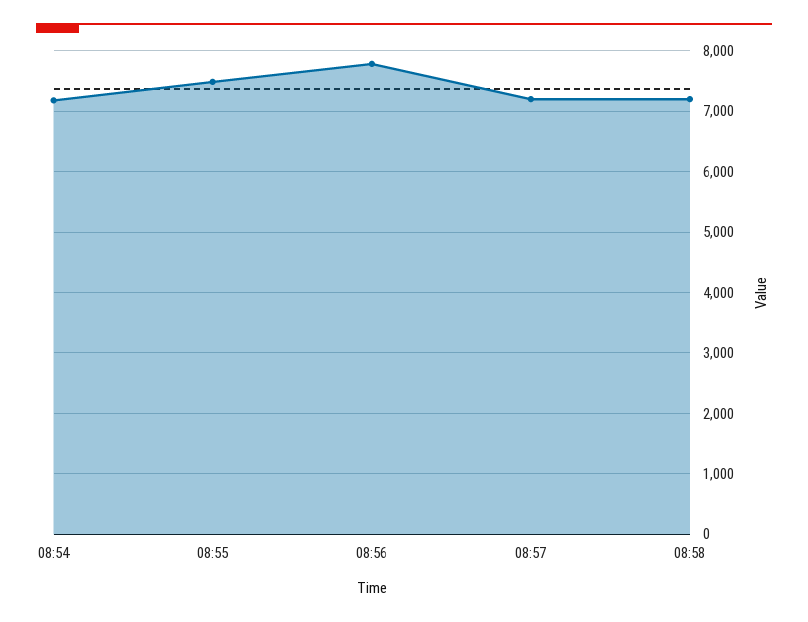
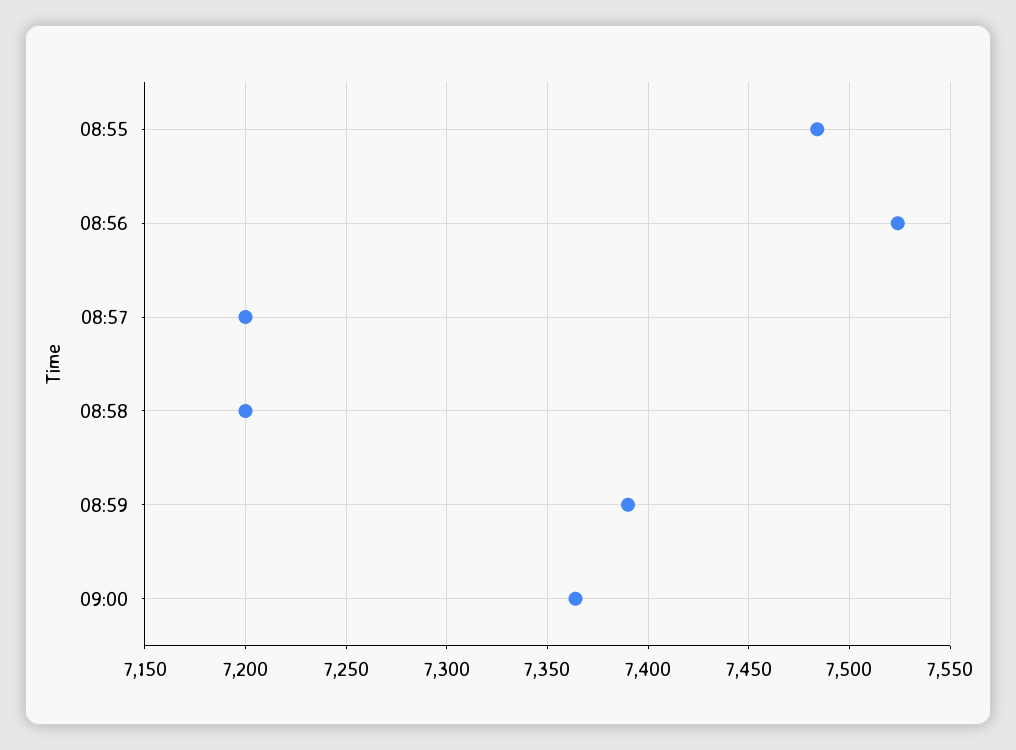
08:54: 7200 -> none
08:56: 7800 -> 7525
08:59: none -> 7390
09:00: none -> 7365

